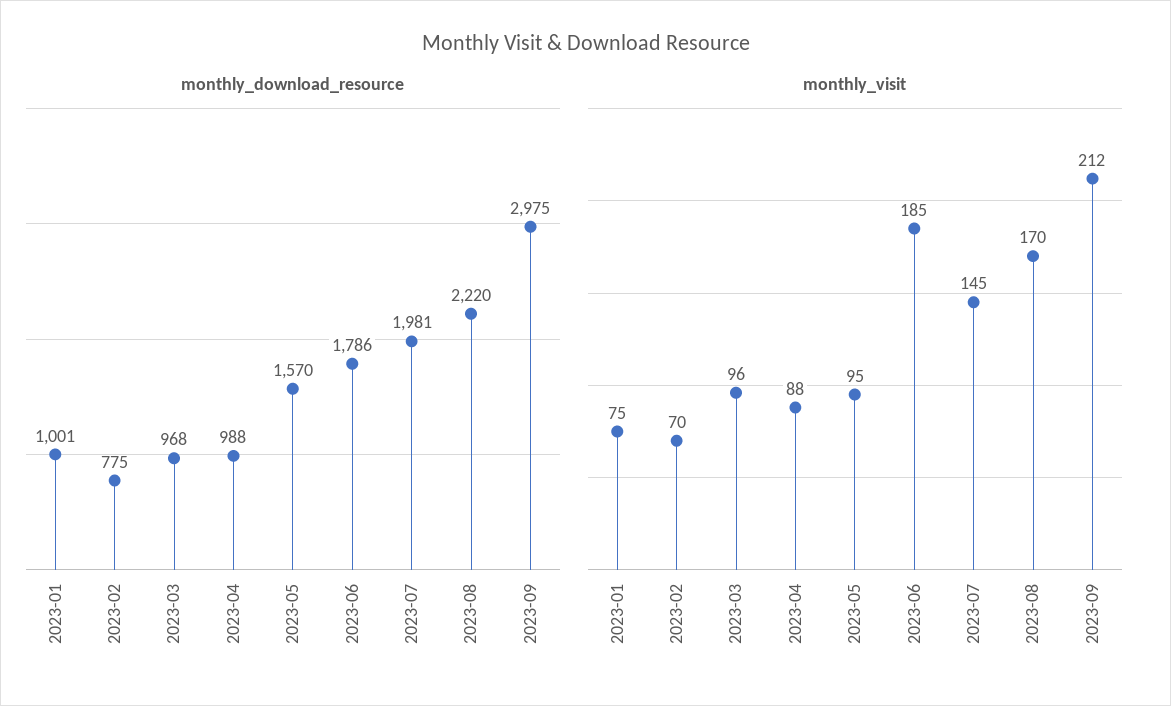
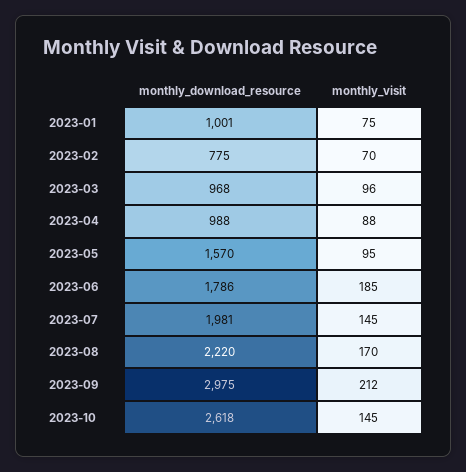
monthly_download_resource, 2023-10: none -> 2618
monthly_visit, 2023-10: none -> 145

